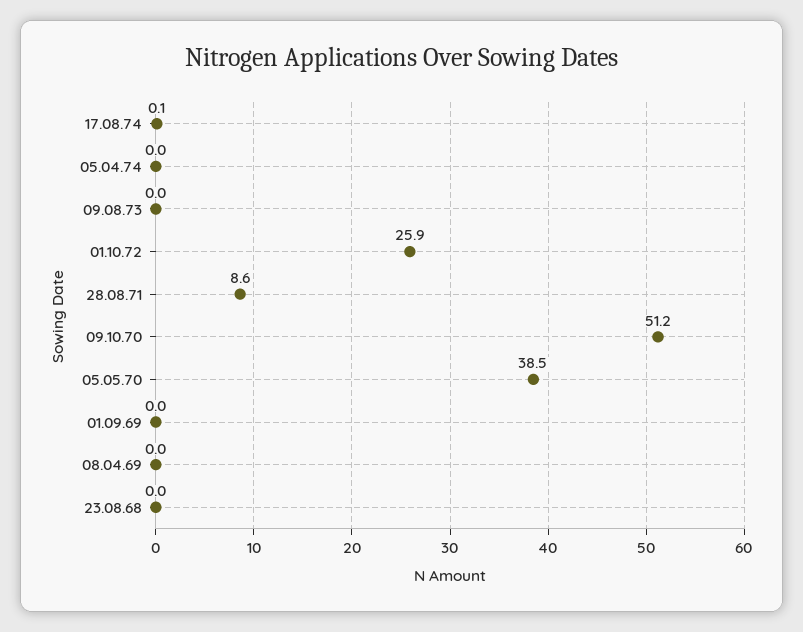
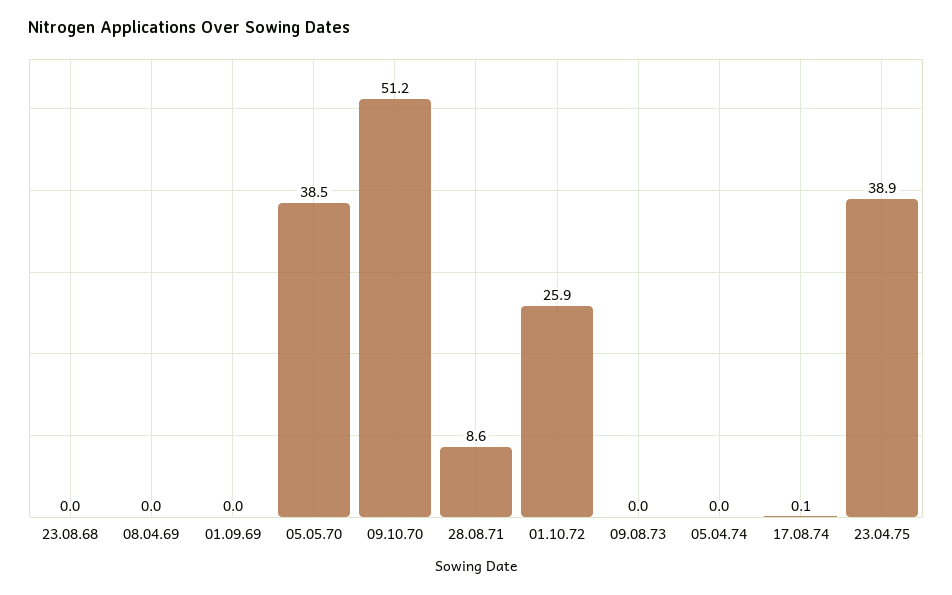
23.04.75: none -> 38.9

